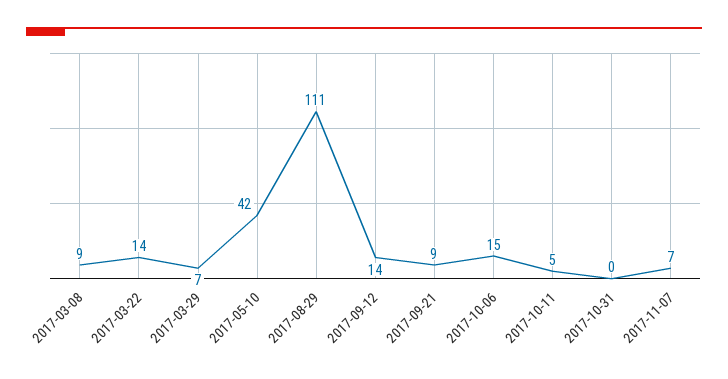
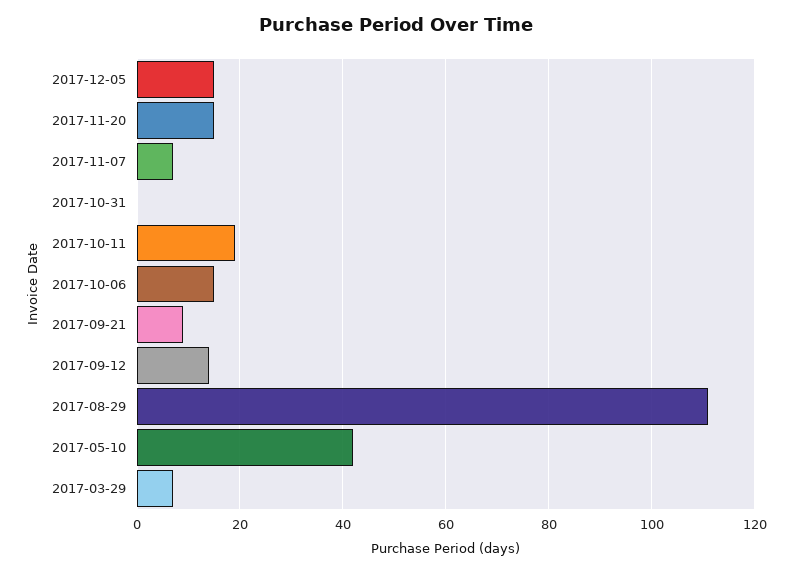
2017-03-08: 9 -> none
2017-03-22: 14 -> none
2017-10-11: 5 -> 20
2017-12-05: none -> 15
2017-11-20: none -> 15

